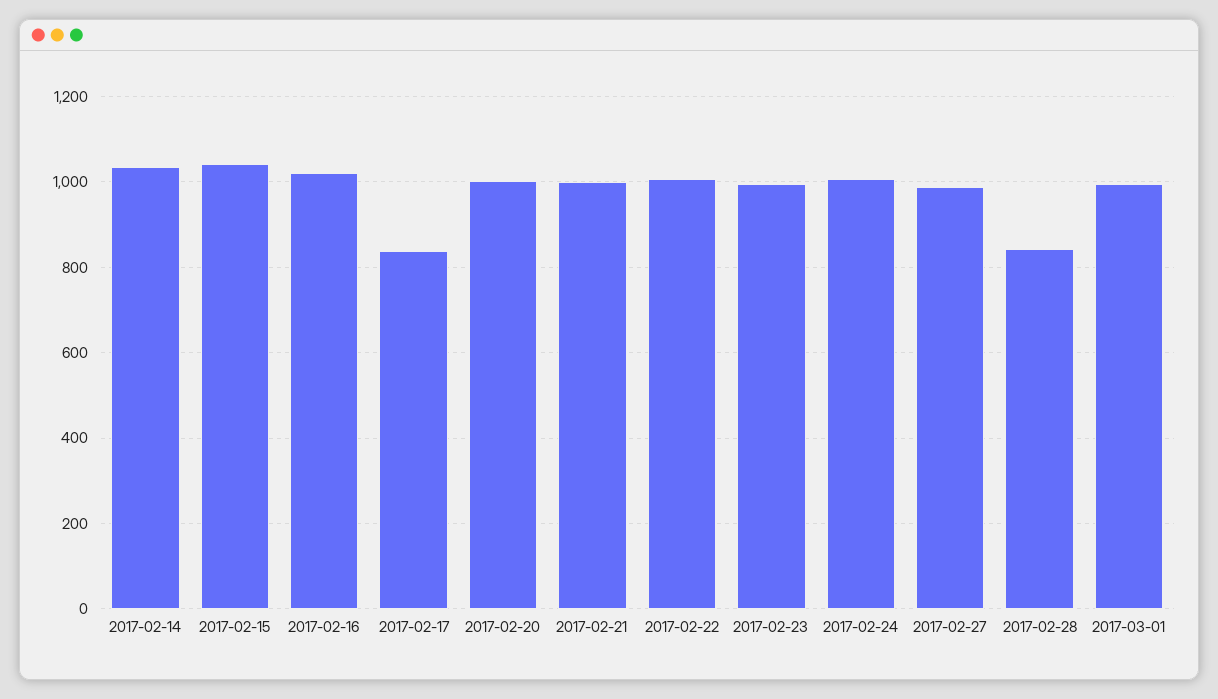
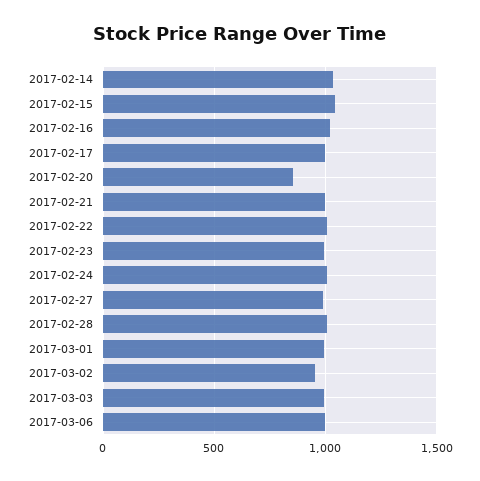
2017-02-17: 840 -> 1000
2017-02-20: 1000 -> 850
2017-02-28: 840 -> 1000
2017-03-02: none -> 950
2017-03-03: none -> 1000
2017-03-06: none -> 1000

